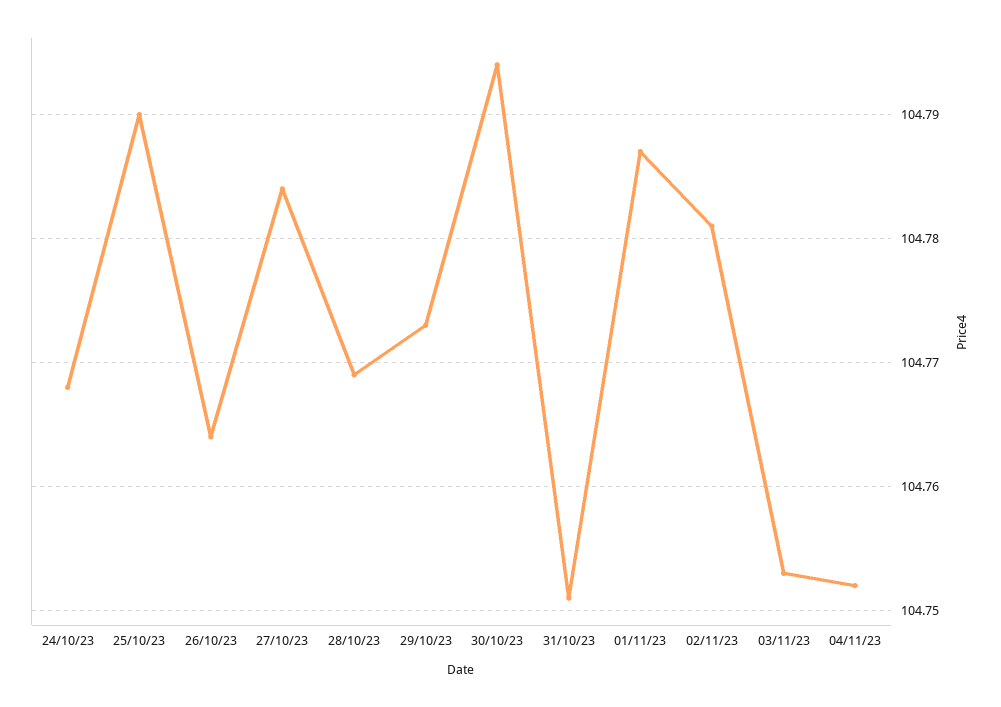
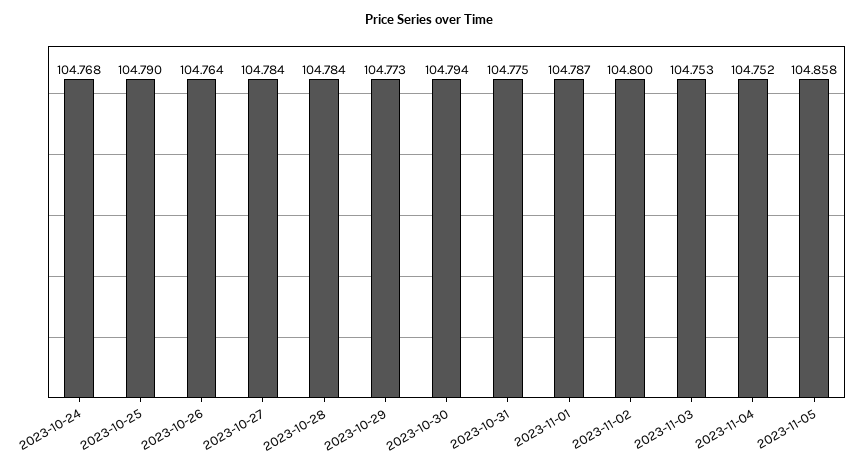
28/10/23: 104.769 -> 104.784
31/10/23: 104.751 -> 104.775
02/11/23: 104.781 -> 104.8
2023-11-05: none -> 104.858

